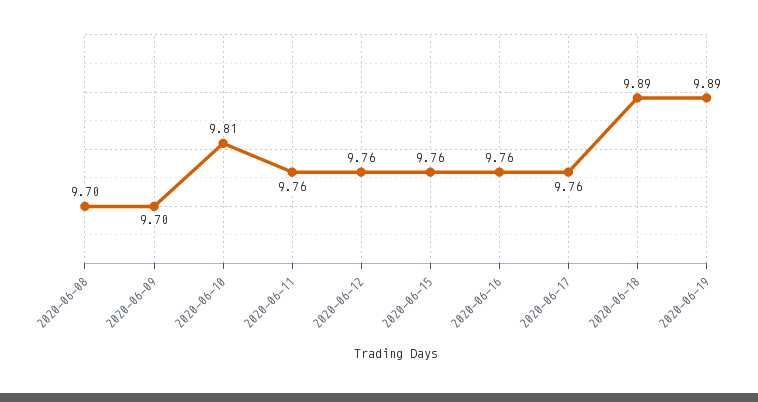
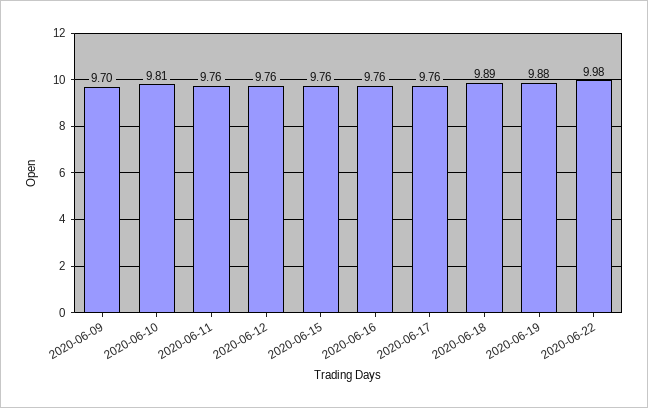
2020-06-08: 9.7 -> none
2020-06-19: 9.89 -> 9.88
2020-06-22: none -> 9.98

